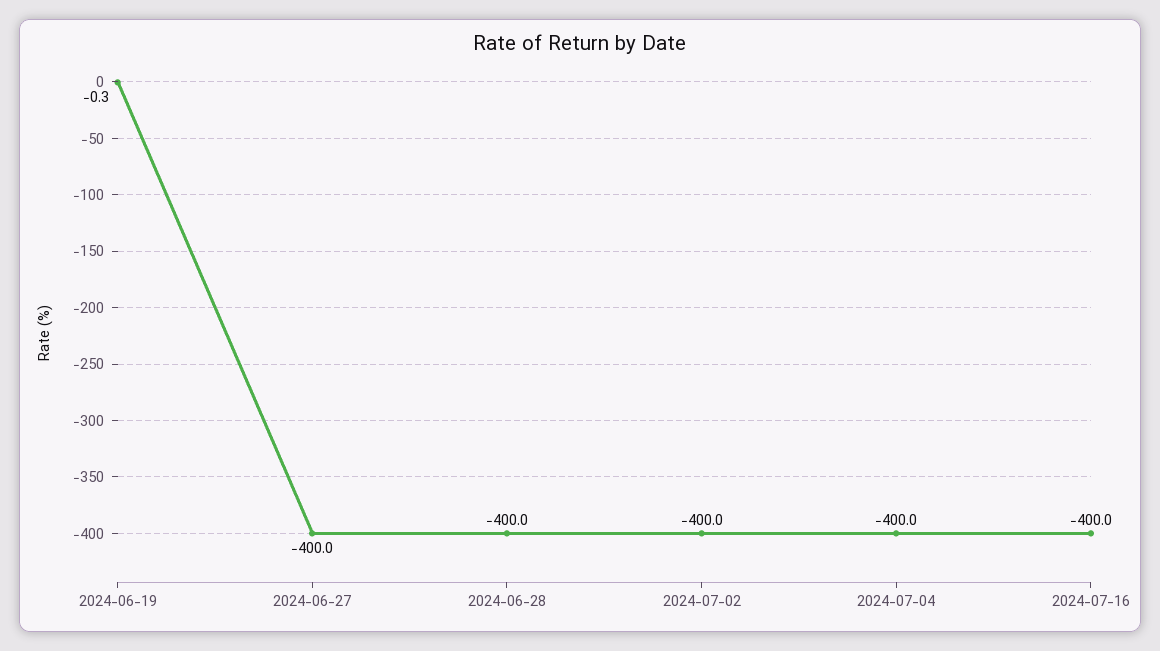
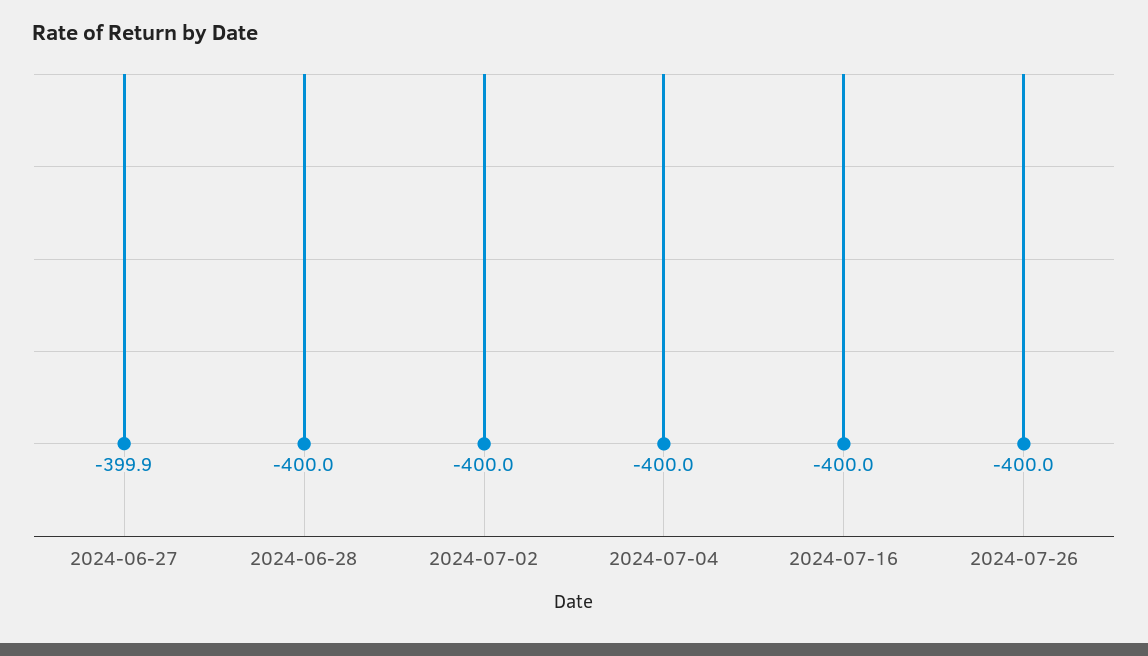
2024-06-19: -0.3 -> none
2024-06-27: -400 -> -399.9
2024-07-26: none -> -400

